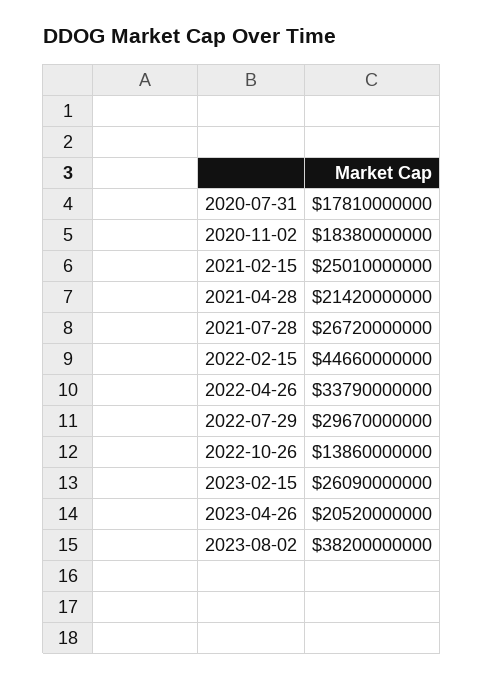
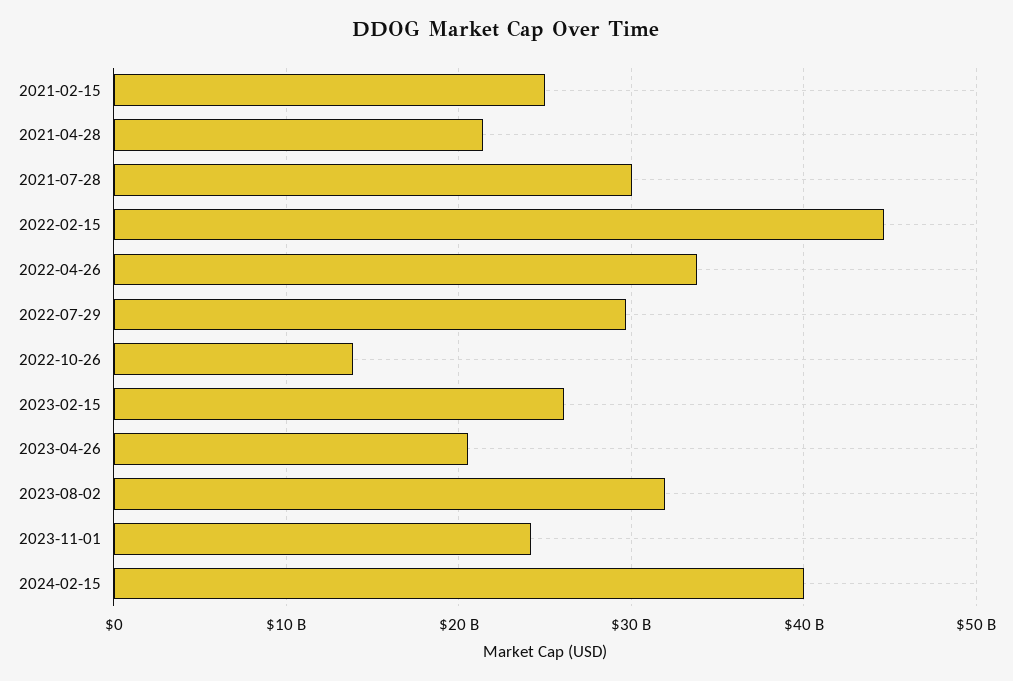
2020-07-31: 17810000000 -> none
2020-11-02: 18380000000 -> none
2021-07-28: 26720000000 -> 30000000000
2023-08-02: 38200000000 -> 32000000000
2023-11-01: none -> 24000000000
2024-02-15: none -> 40000000000

